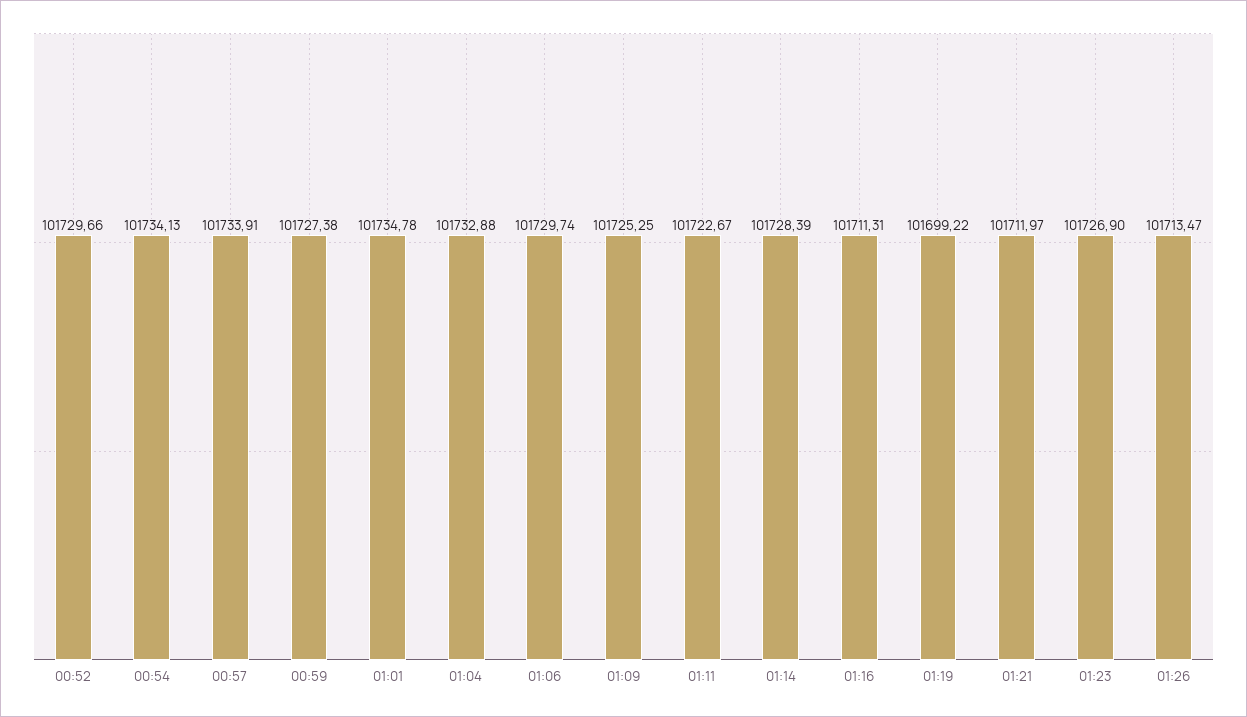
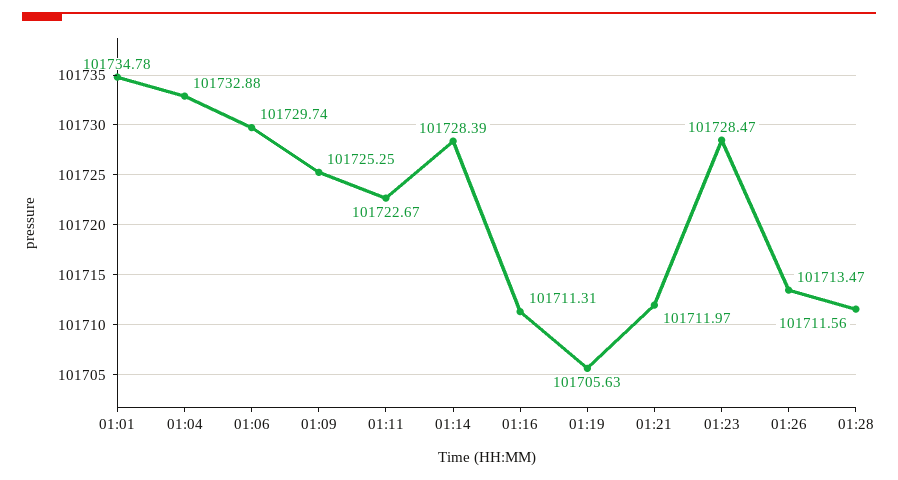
00:52: 101729.66 -> none
00:54: 101734.13 -> none
00:57: 101733.91 -> none
00:59: 101727.38 -> none
01:19: 101699.22 -> 101705.63
01:23: 101726.9 -> 101728.47
01:28: none -> 101711.56

